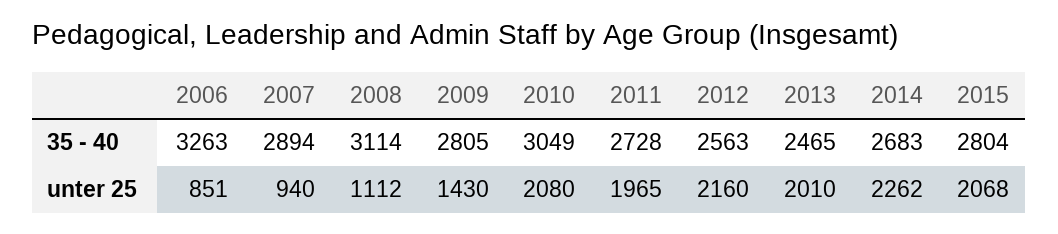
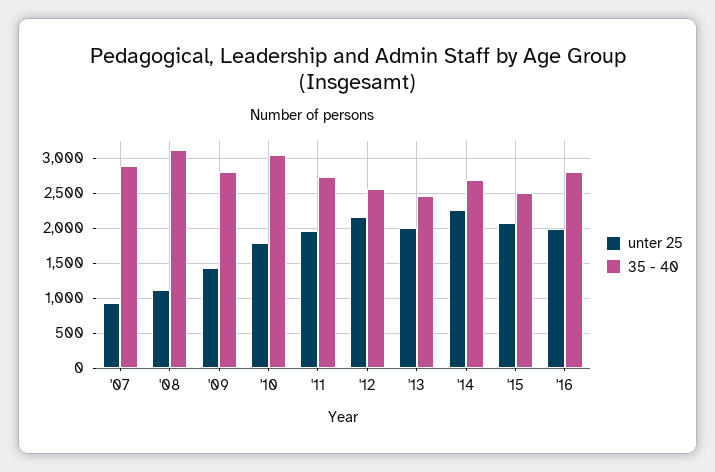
35 - 40, 2006: 3263 -> none
35 - 40, 2015: 2804 -> 2500
unter 25, 2006: 851 -> none
unter 25, 2010: 2080 -> 1800
unter 25, '16: none -> 2000
35 - 40, '16: none -> 2800

